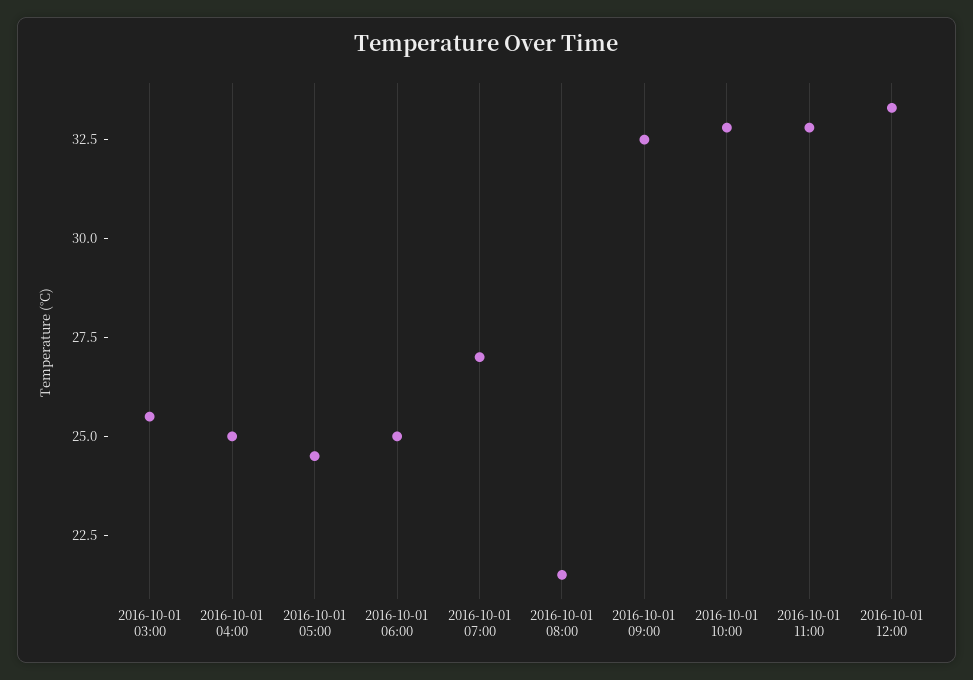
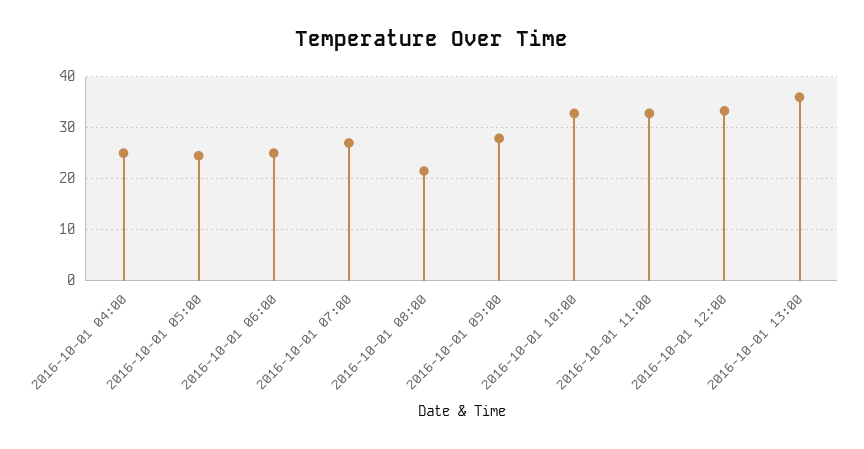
2016-10-01 03:00: 25.5 -> none
2016-10-01 09:00: 32.5 -> 28
2016-10-01 13:00: none -> 36

